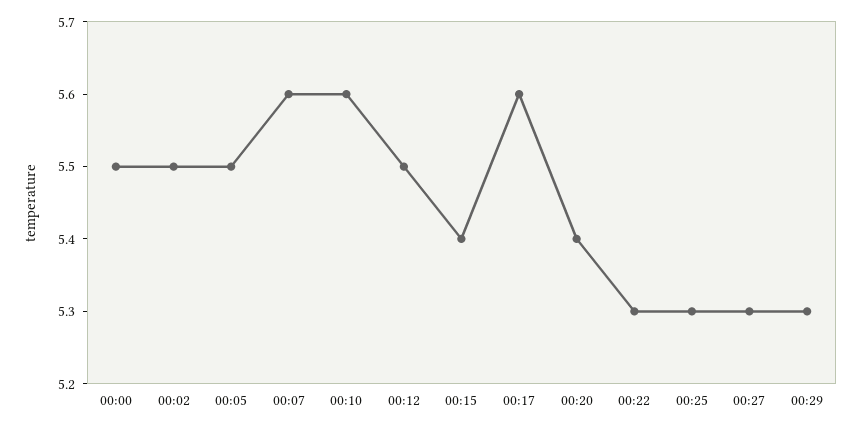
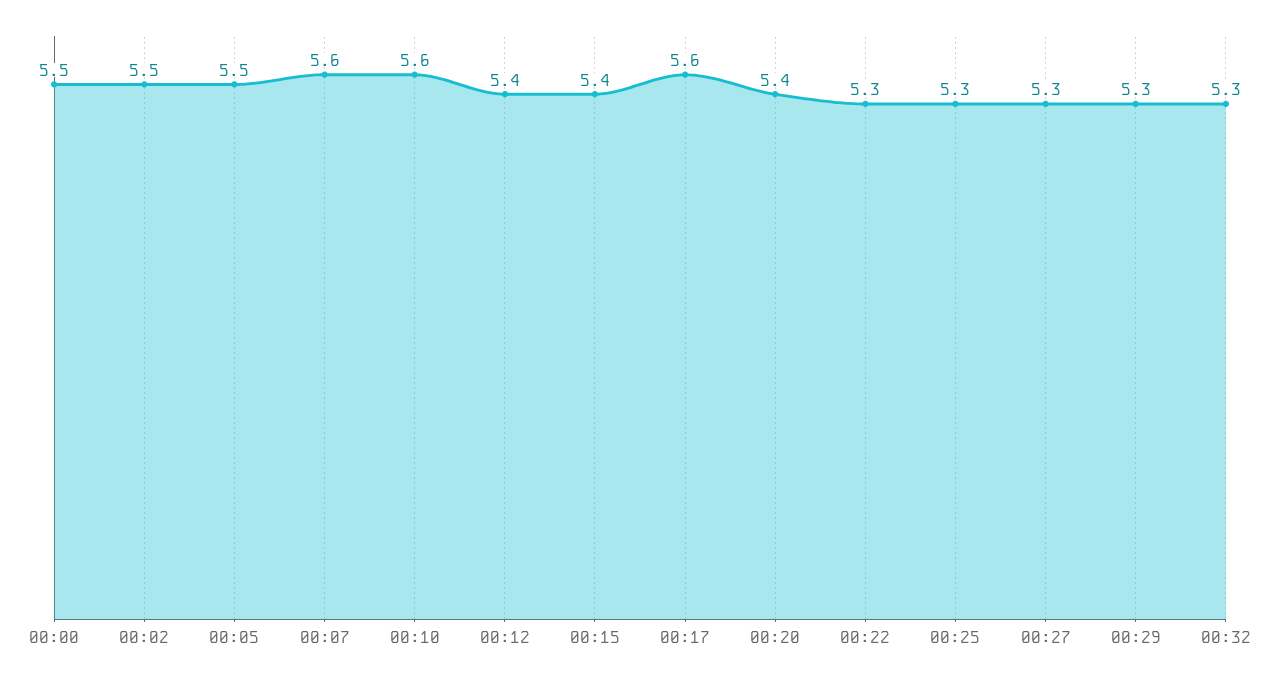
00:12: 5.5 -> 5.4
00:32: none -> 5.3

